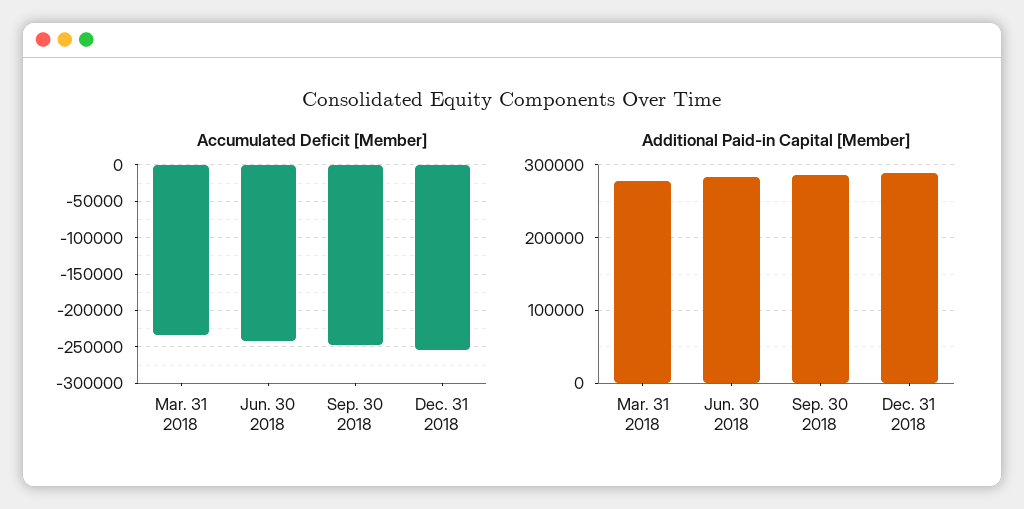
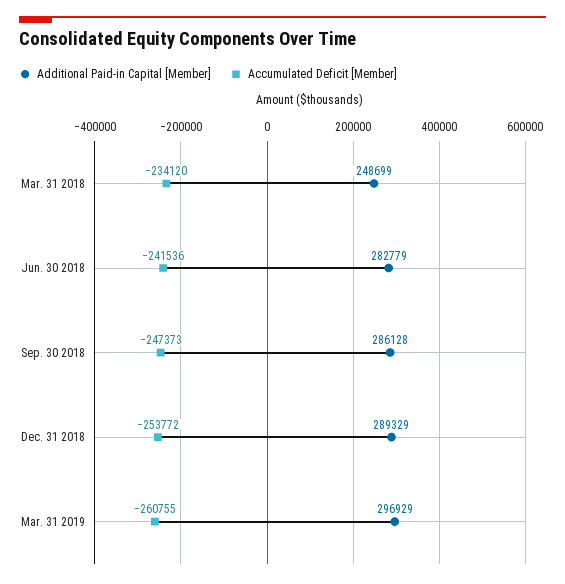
Additional Paid-in Capital [Member], Mar. 31 2018: 280000 -> 248699
Additional Paid-in Capital [Member], Mar. 31 2019: none -> 296929
Accumulated Deficit [Member], Mar. 31 2019: none -> -260755

